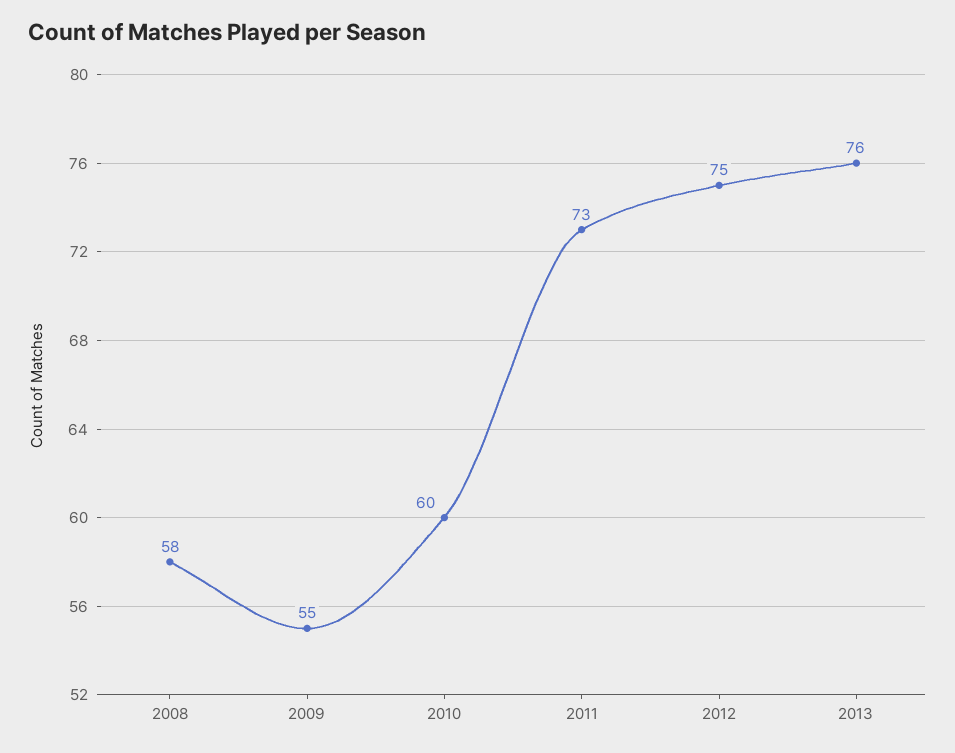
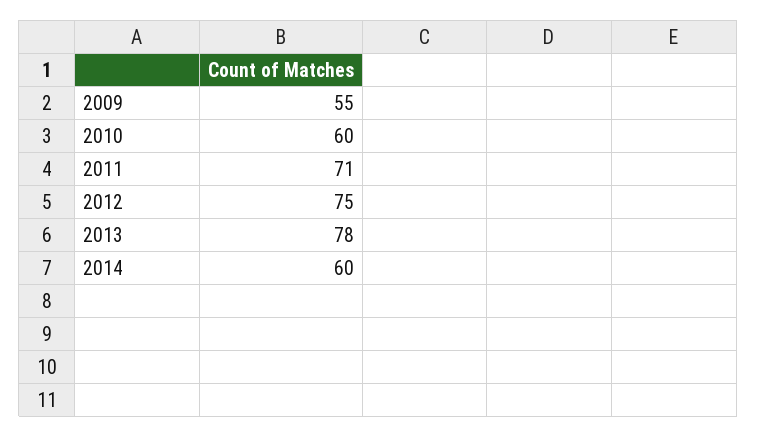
2008: 58 -> none
2011: 73 -> 71
2013: 76 -> 78
2014: none -> 60

